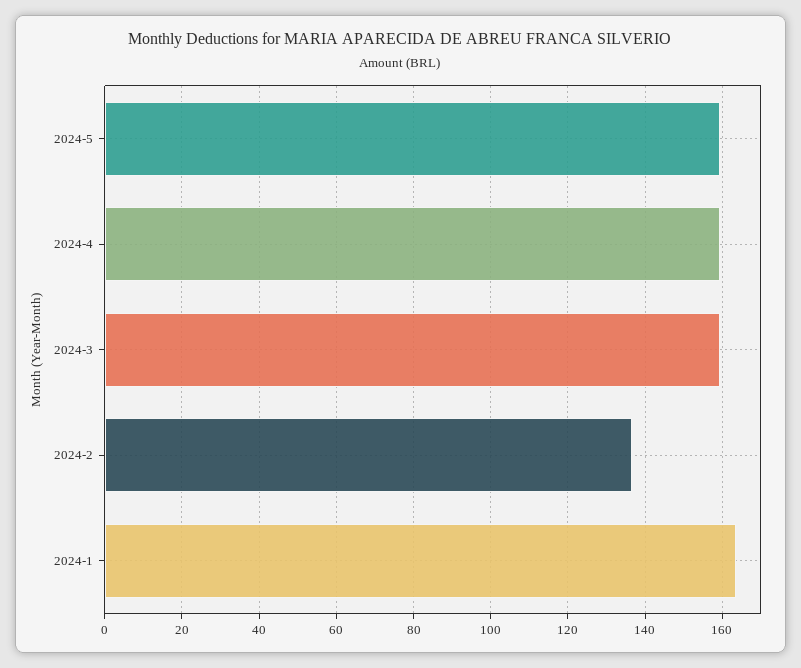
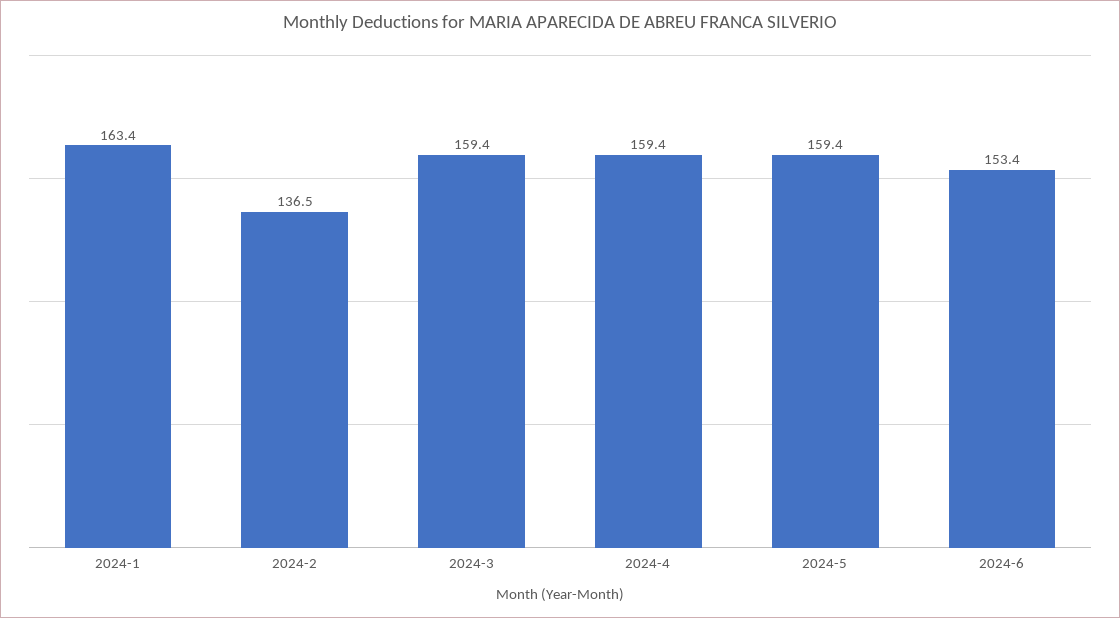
2024-6: none -> 153.4

